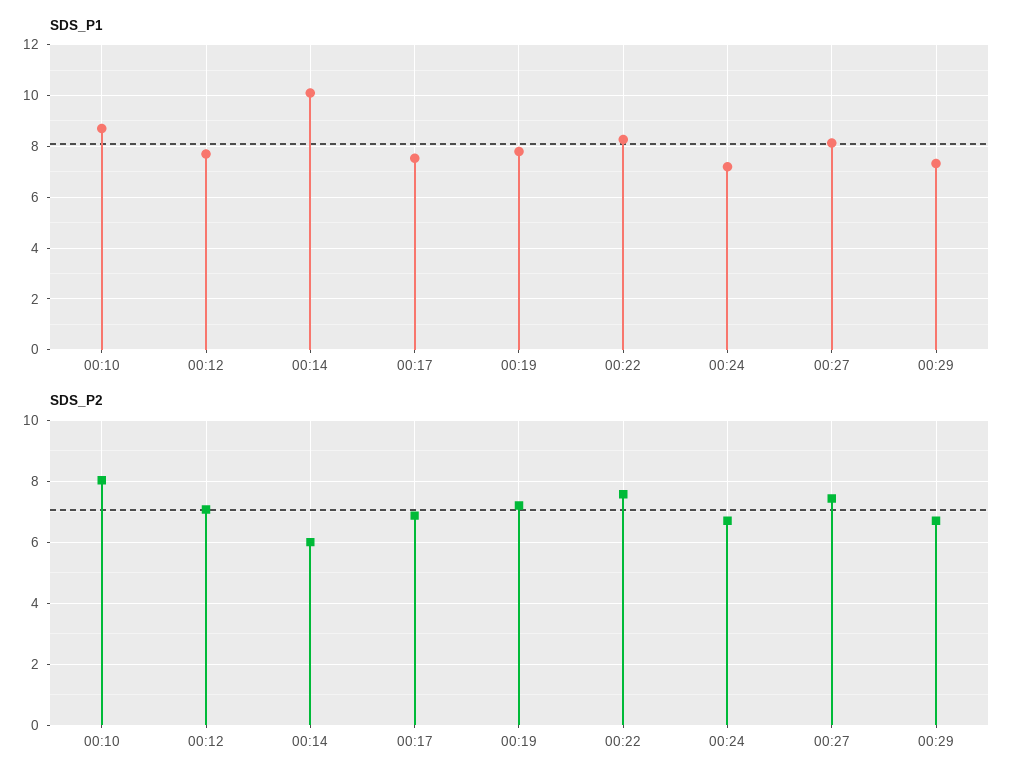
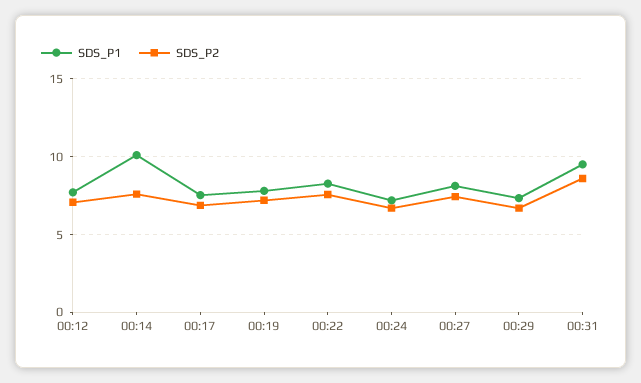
SDS_P1, 00:10: 8.75 -> none
SDS_P2, 00:10: 8 -> none
SDS_P2, 00:14: 6 -> 7.5
SDS_P1, 00:31: none -> 9.5
SDS_P2, 00:31: none -> 8.5

